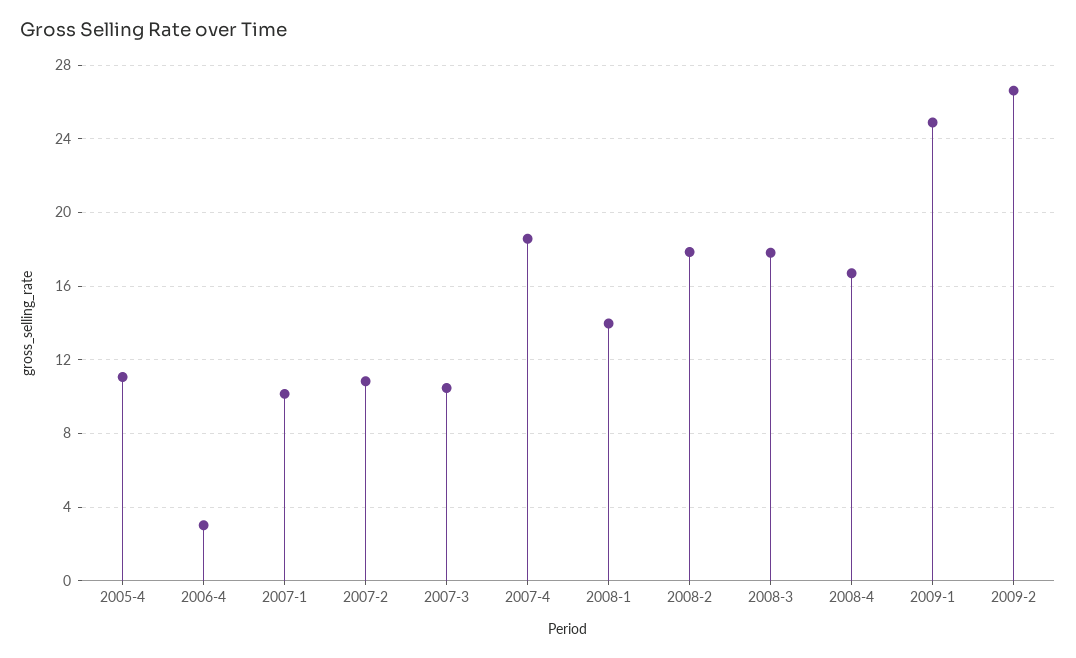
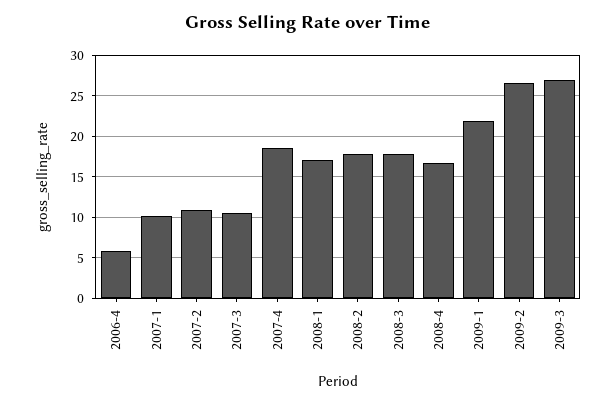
2005-4: 11 -> none
2006-4: 3 -> 6
2008-1: 14 -> 17
2009-1: 25 -> 22
2009-3: none -> 27

